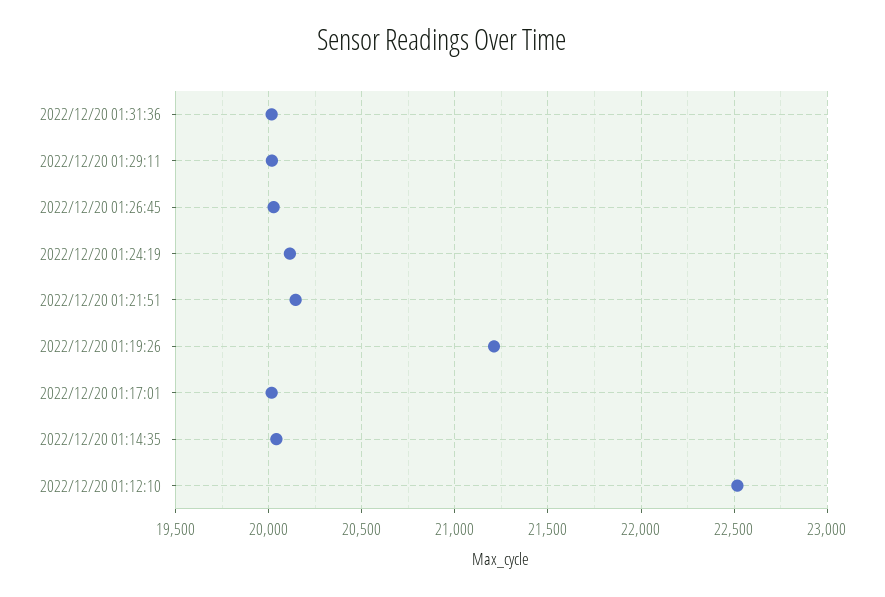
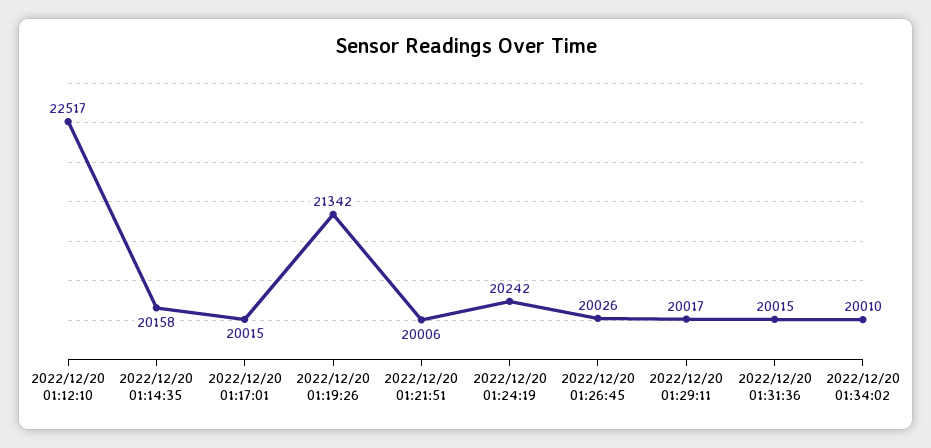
2022/12/20 01:24:19: 20100 -> 20242
2022/12/20 01:21:51: 20150 -> 20006
2022/12/20 01:19:26: 21200 -> 21342
2022/12/20 01:14:35: 20050 -> 20158
2022/12/20 01:34:02: none -> 20010

